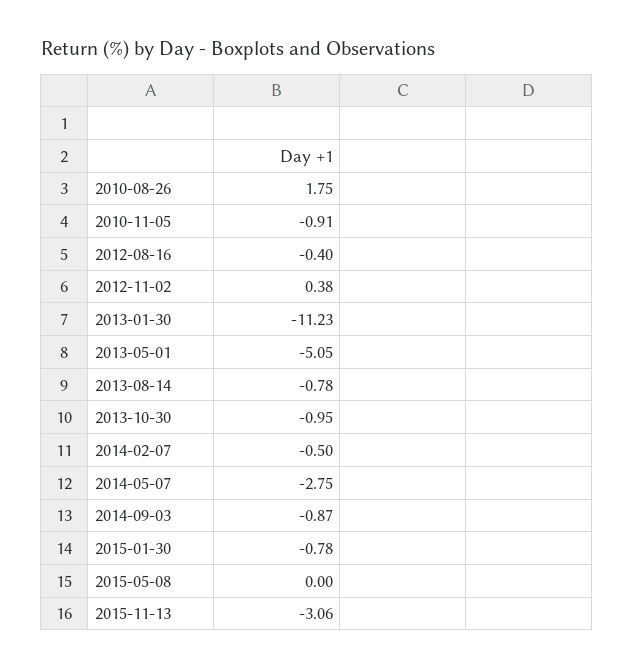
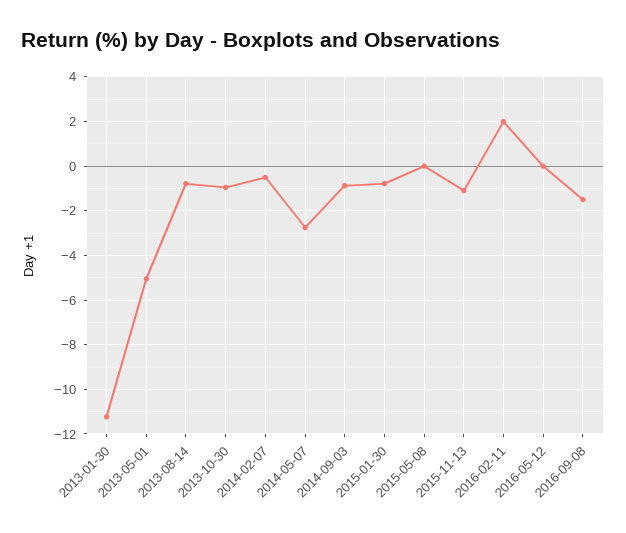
2010-08-26: 1.75 -> none
2010-11-05: -0.91 -> none
2012-08-16: -0.4 -> none
2012-11-02: 0.38 -> none
2015-11-13: -3.06 -> -1
2016-02-11: none -> 2
2016-05-12: none -> 0
2016-09-08: none -> -1.5

